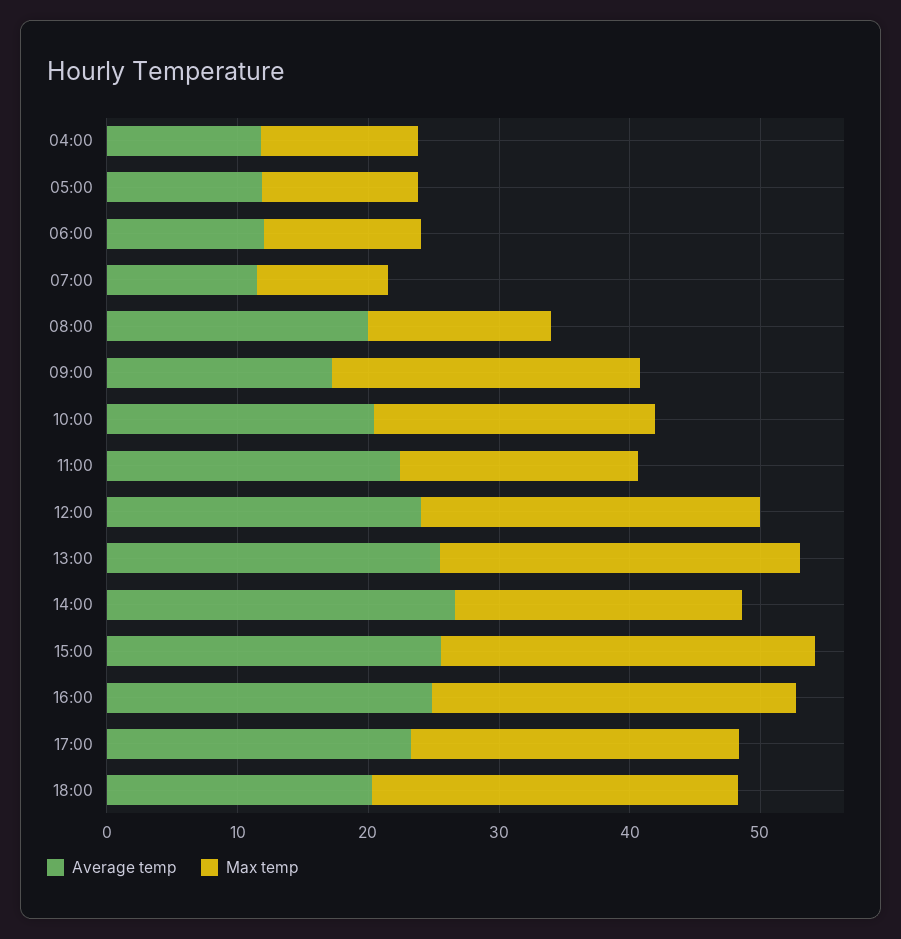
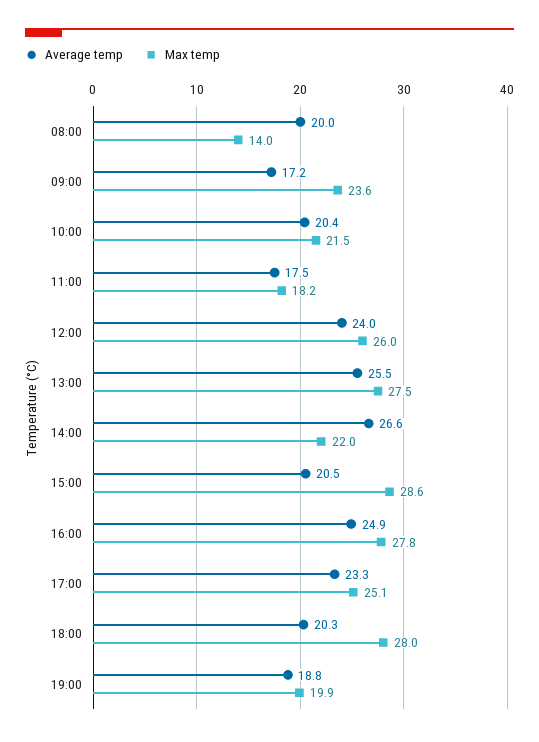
Average temp, 04:00: 12 -> none
Max temp, 04:00: 12 -> none
Average temp, 05:00: 12 -> none
Max temp, 05:00: 12 -> none
Average temp, 06:00: 12 -> none
Max temp, 06:00: 12 -> none
Average temp, 07:00: 12 -> none
Max temp, 07:00: 10 -> none
Average temp, 11:00: 22 -> 17.5
Average temp, 15:00: 26 -> 20.5
Average temp, 19:00: none -> 18.8
Max temp, 19:00: none -> 19.9

